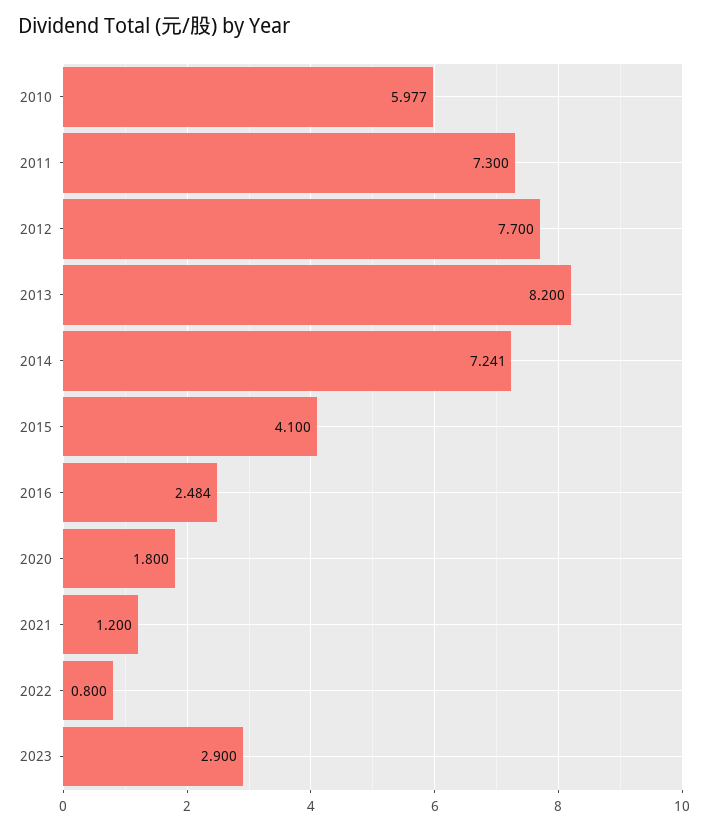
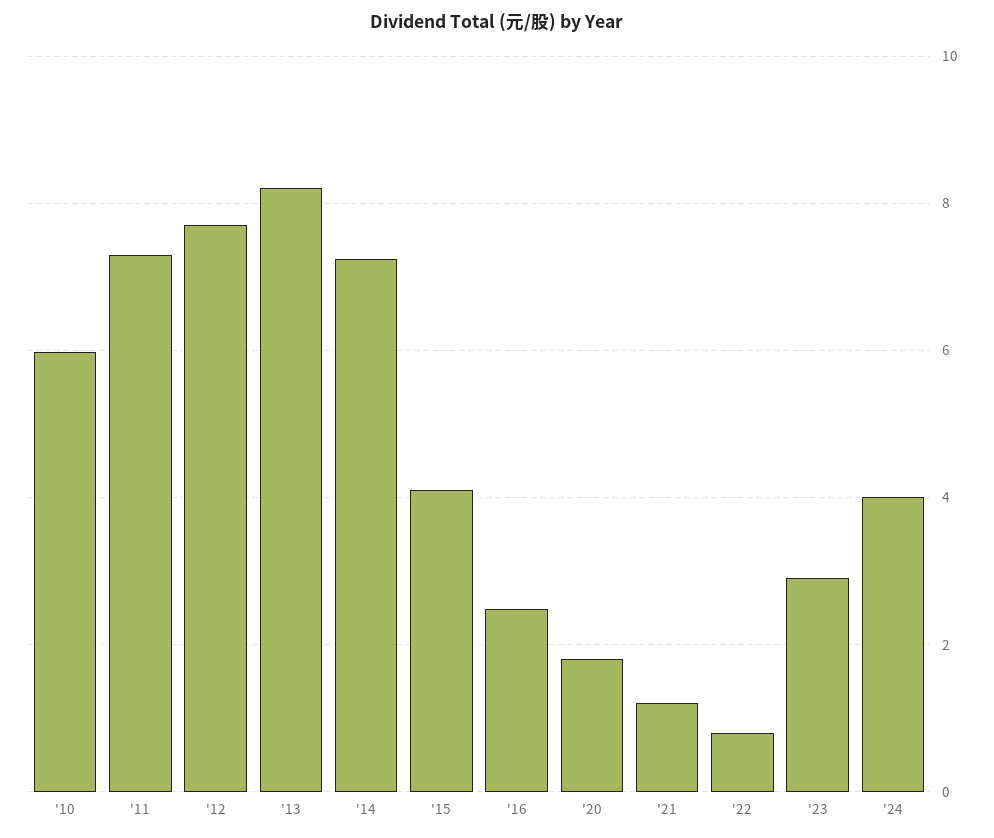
'24: none -> 4

